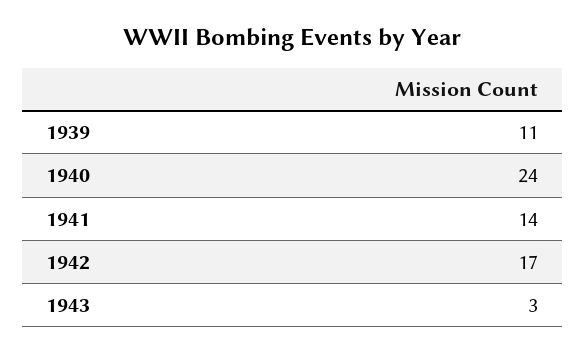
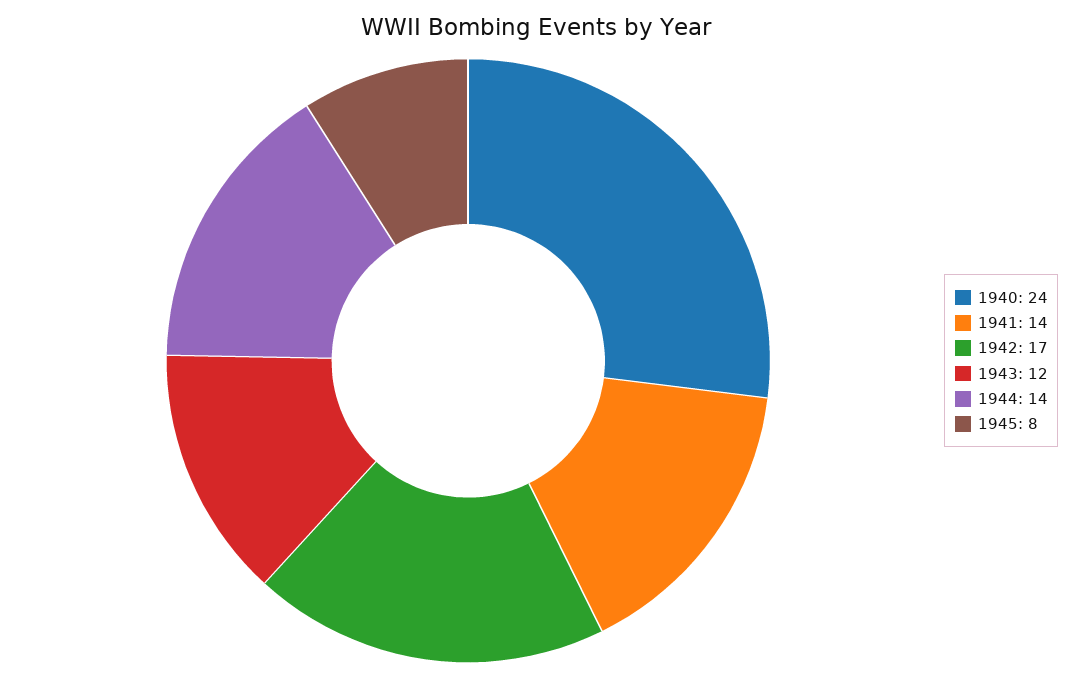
1939: 11 -> none
1943: 3 -> 12
1944: none -> 14
1945: none -> 8

